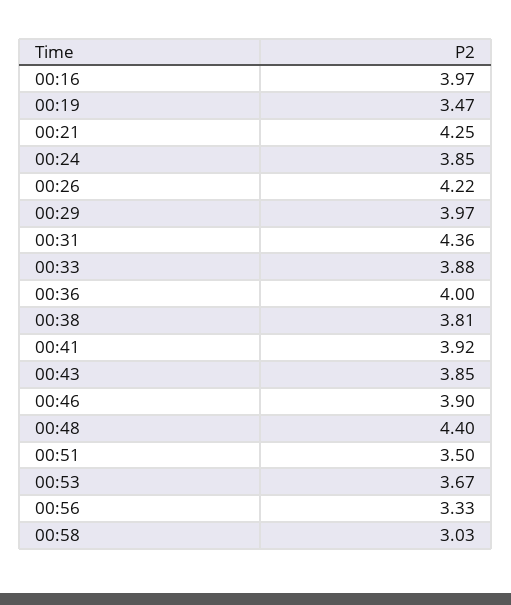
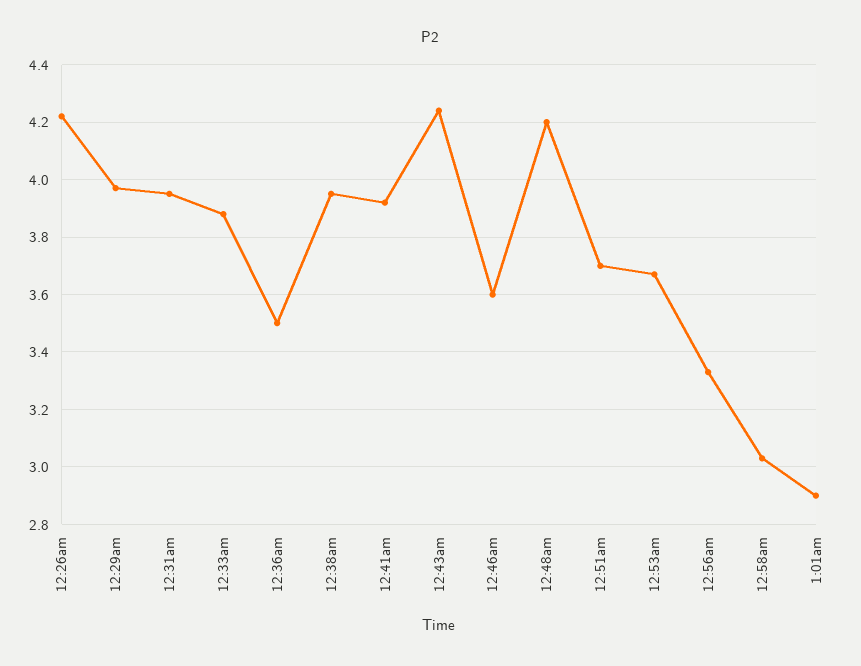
00:16: 3.97 -> none
00:19: 3.47 -> none
00:21: 4.25 -> none
00:24: 3.85 -> none
00:31: 4.36 -> 3.95
00:36: 4 -> 3.5
00:38: 3.81 -> 3.95
00:43: 3.85 -> 4.25
00:46: 3.9 -> 3.6
00:48: 4.4 -> 4.2
00:51: 3.5 -> 3.7
1:01am: none -> 2.9

